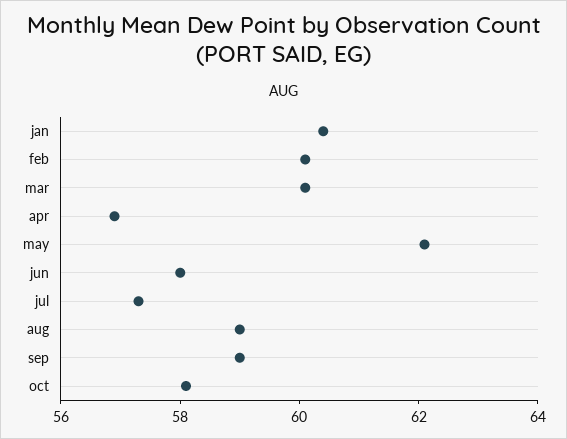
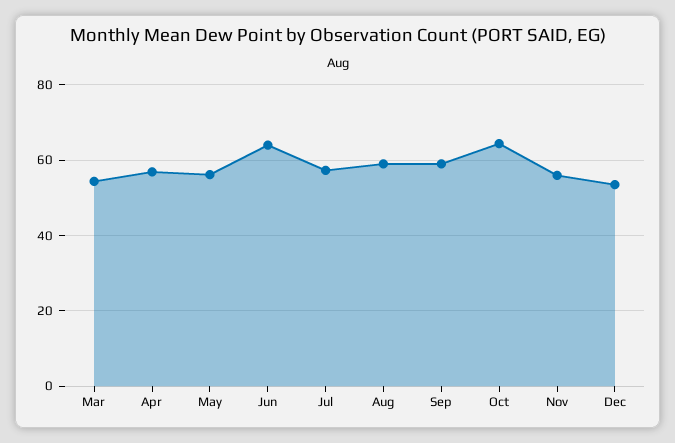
jan: 60.5 -> none
feb: 60 -> none
mar: 60 -> 54
may: 62 -> 56
jun: 58 -> 64
oct: 58 -> 64
Nov: none -> 56
Dec: none -> 54

